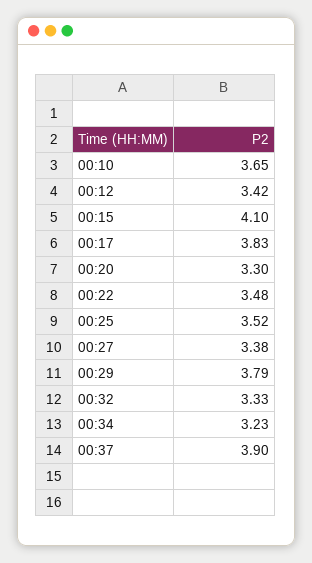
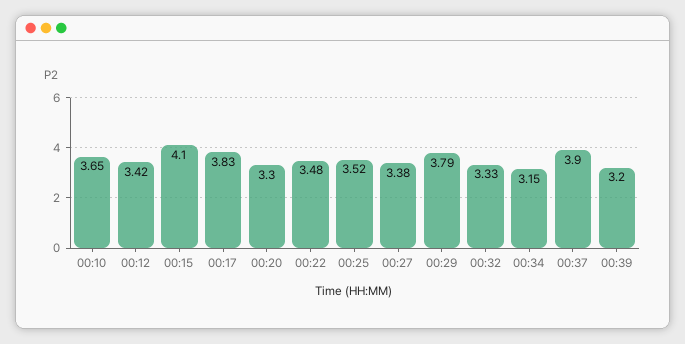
00:34: 3.23 -> 3.15
00:39: none -> 3.2

